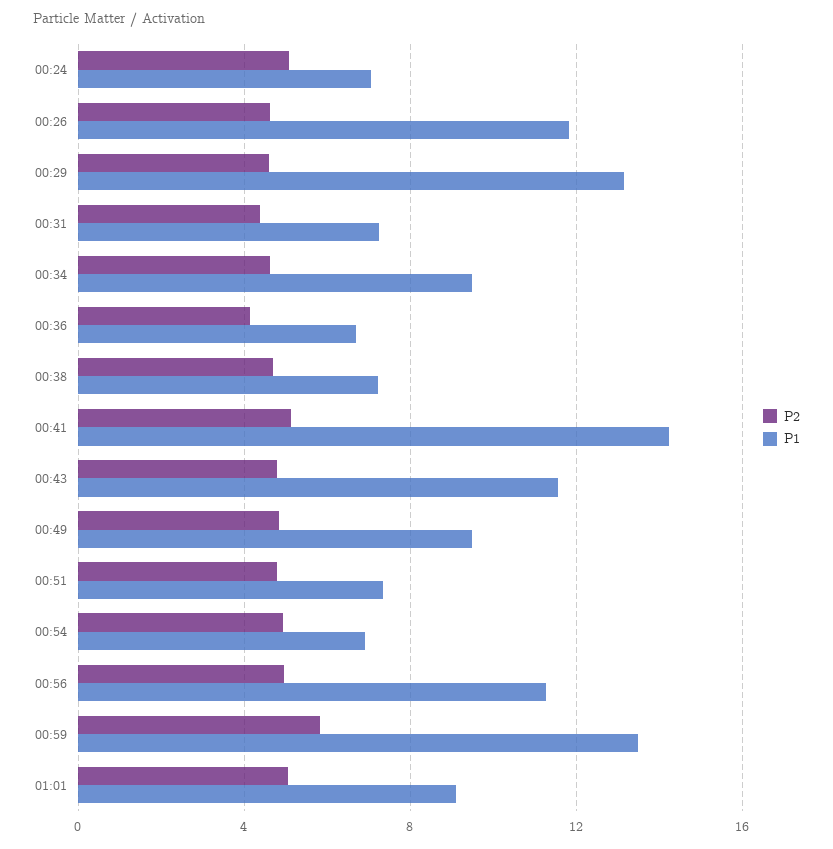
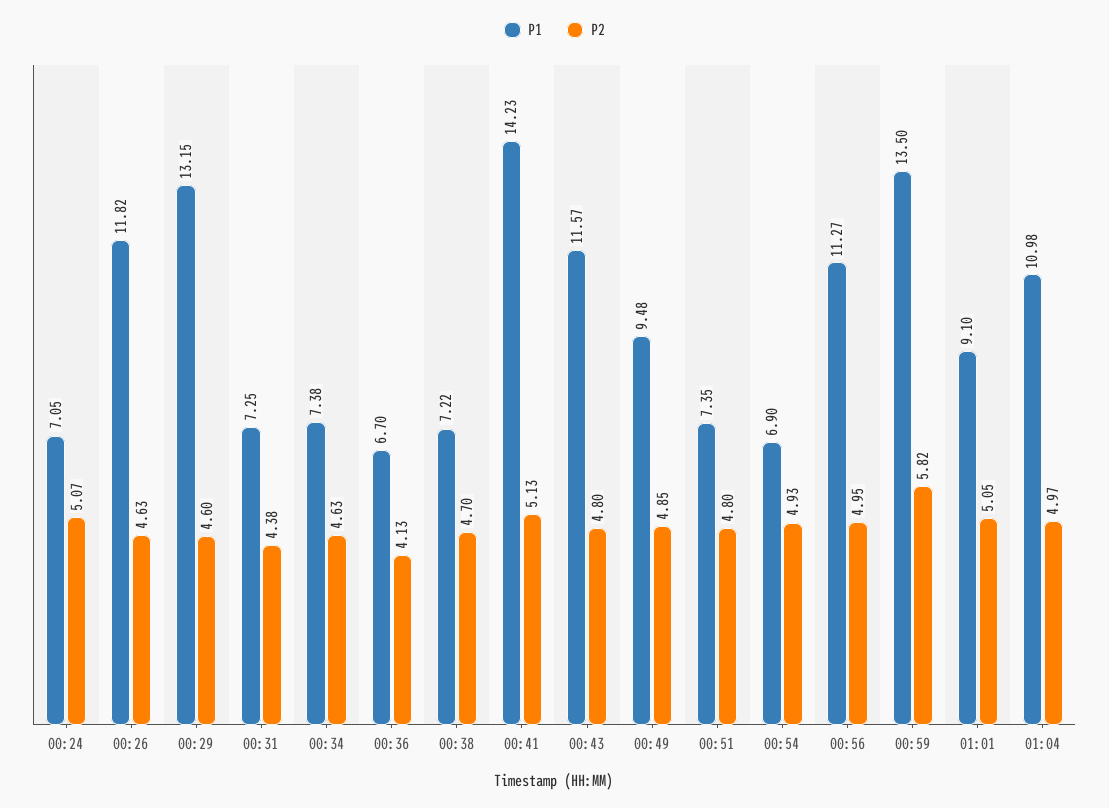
P1, 00:34: 9.5 -> 7.38
P1, 01:04: none -> 10.98
P2, 01:04: none -> 4.97

